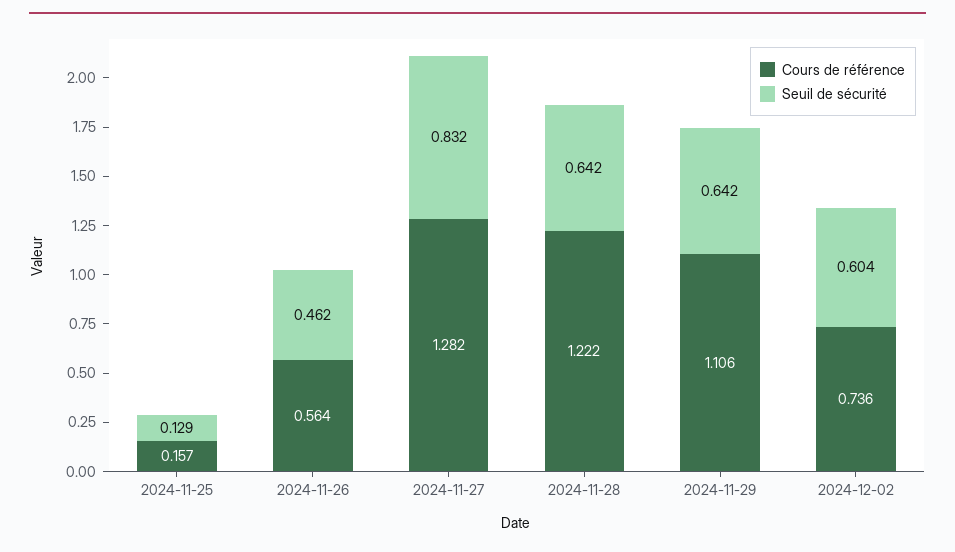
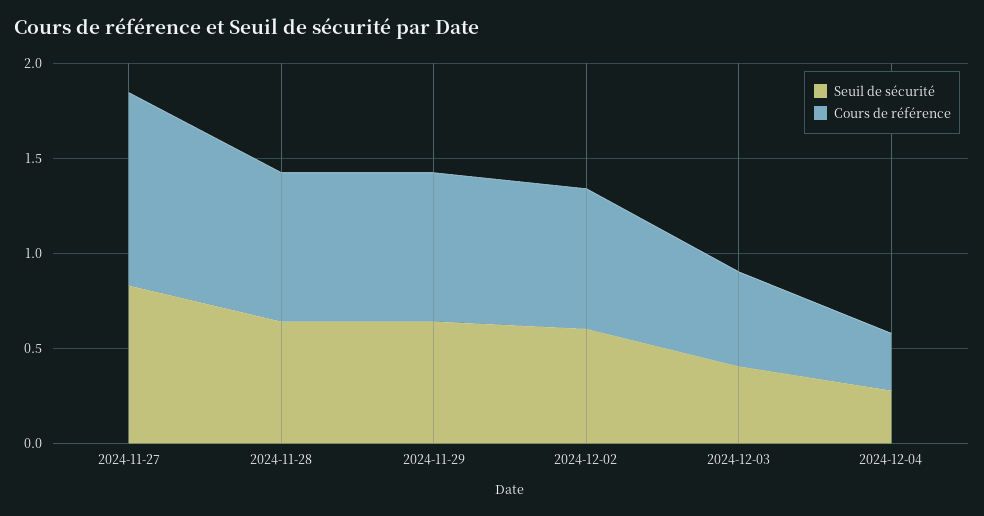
Cours de référence, 2024-11-25: 0.157 -> none
Seuil de sécurité, 2024-11-25: 0.129 -> none
Cours de référence, 2024-11-26: 0.564 -> none
Seuil de sécurité, 2024-11-26: 0.462 -> none
Cours de référence, 2024-11-27: 1.282 -> 1
Cours de référence, 2024-11-28: 1.222 -> 0.8
Cours de référence, 2024-11-29: 1.106 -> 0.8
Seuil de sécurité, 2024-12-03: none -> 0.4
Cours de référence, 2024-12-03: none -> 0.5
Seuil de sécurité, 2024-12-04: none -> 0.3
Cours de référence, 2024-12-04: none -> 0.3

